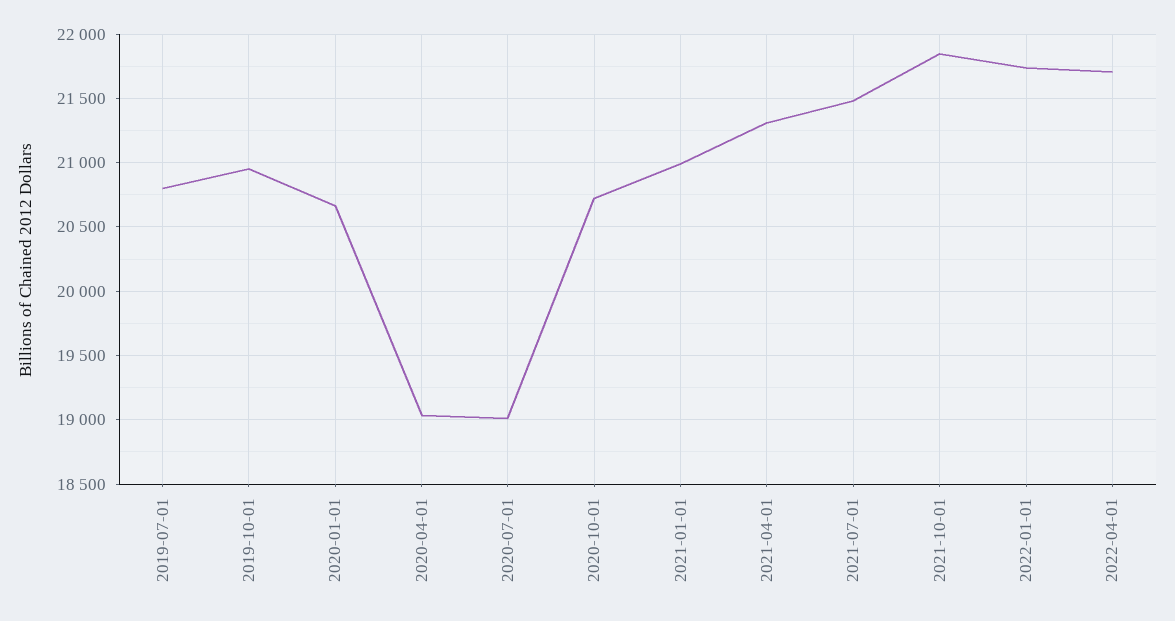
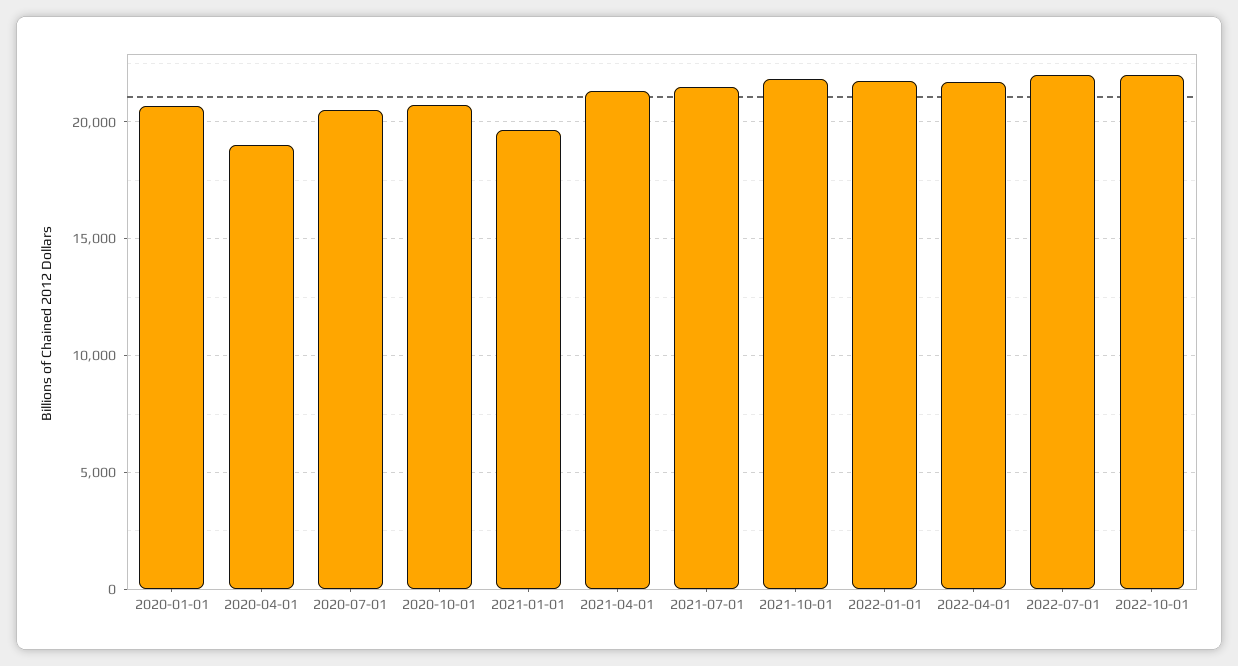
2019-07-01: 20800 -> none
2019-10-01: 20950 -> none
2020-07-01: 19000 -> 20500
2021-01-01: 21000 -> 19500
2022-07-01: none -> 22000
2022-10-01: none -> 22000

